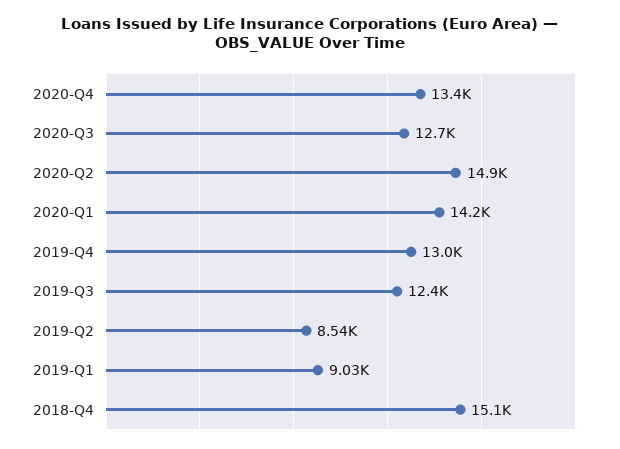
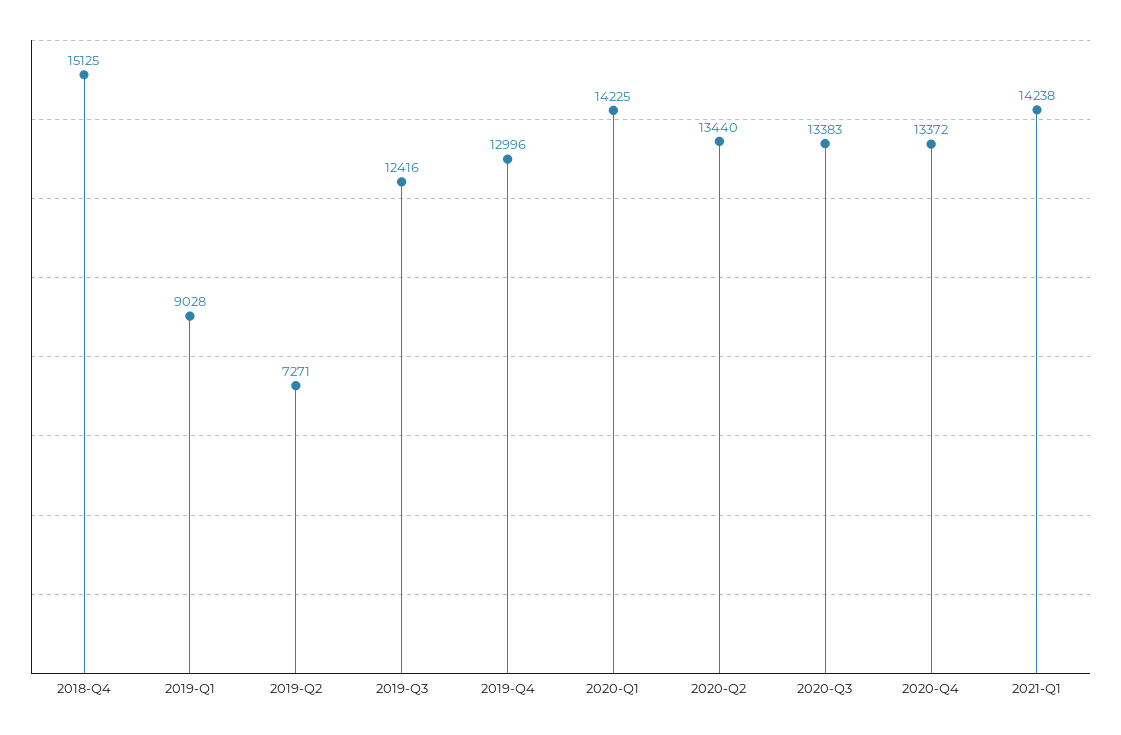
2020-Q3: 12700 -> 13383
2020-Q2: 14900 -> 13440
2019-Q2: 8540 -> 7271
2021-Q1: none -> 14238

